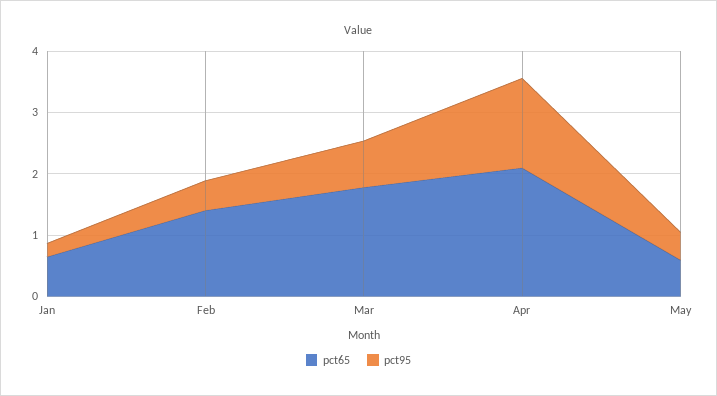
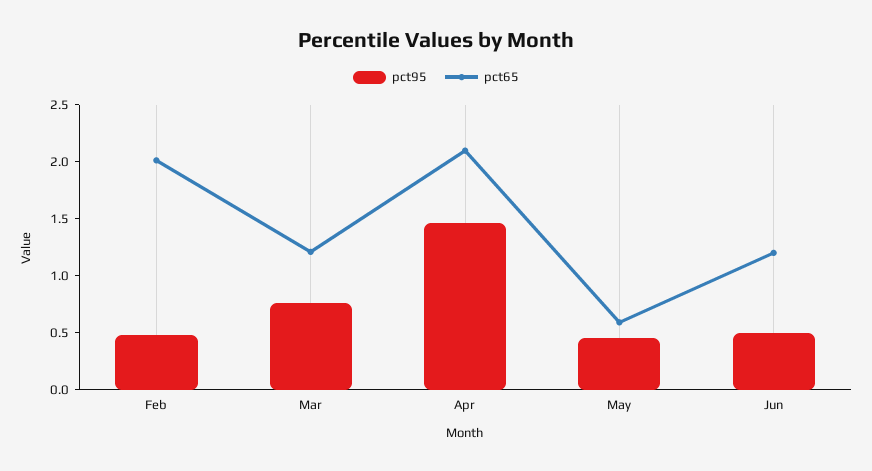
pct65, Jan: 0.6 -> none
pct95, Jan: 0.2 -> none
pct65, Feb: 1.4 -> 2
pct65, Mar: 1.8 -> 1.2
pct95, Jun: none -> 0.5
pct65, Jun: none -> 1.2

